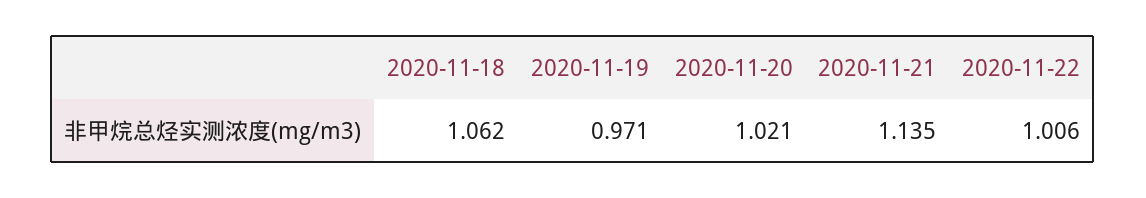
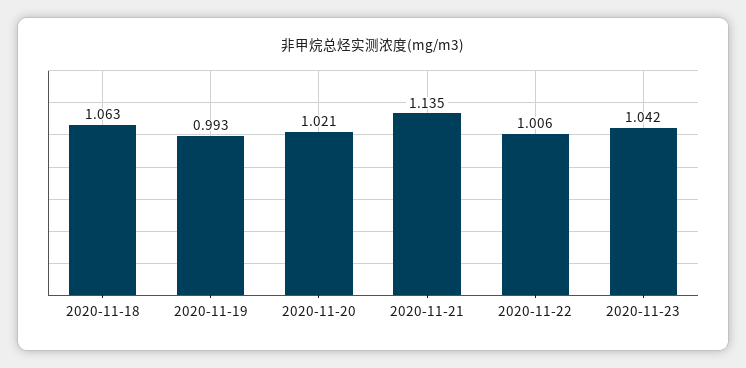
2020-11-18: 1.062 -> 1.063
2020-11-19: 0.971 -> 0.993
2020-11-23: none -> 1.042

